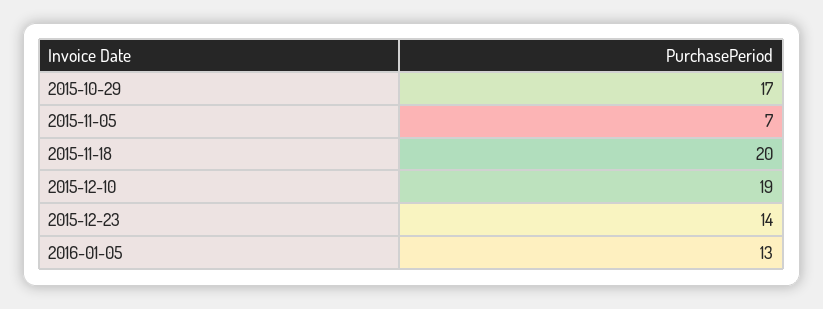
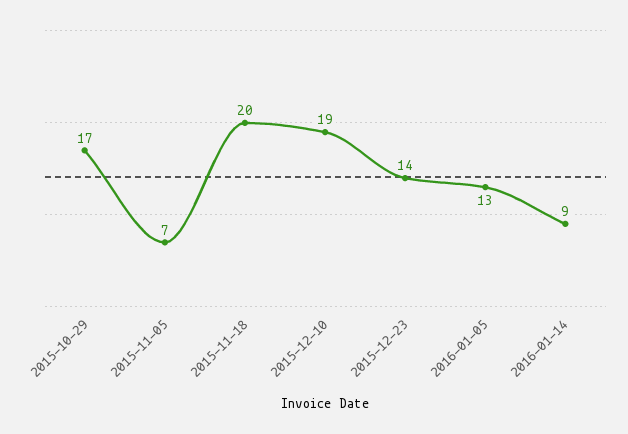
2016-01-14: none -> 9

